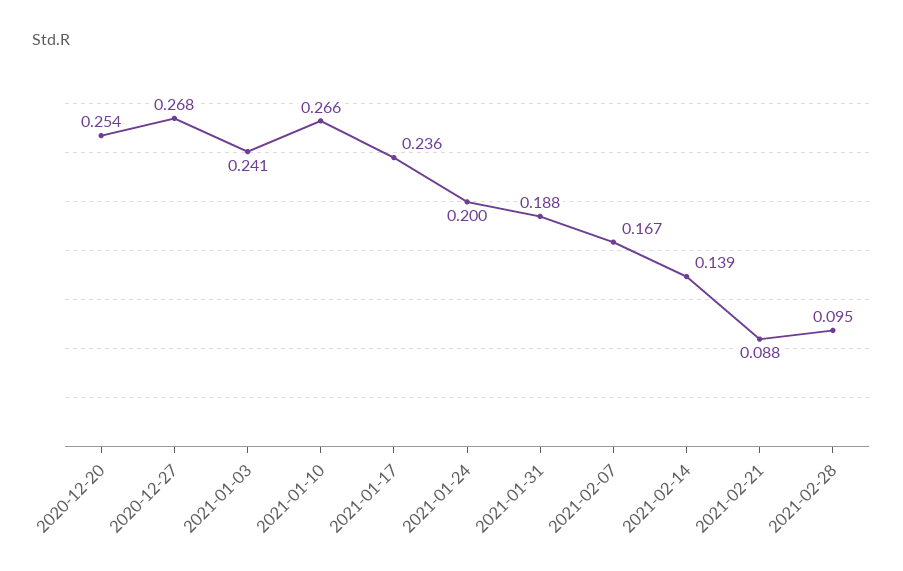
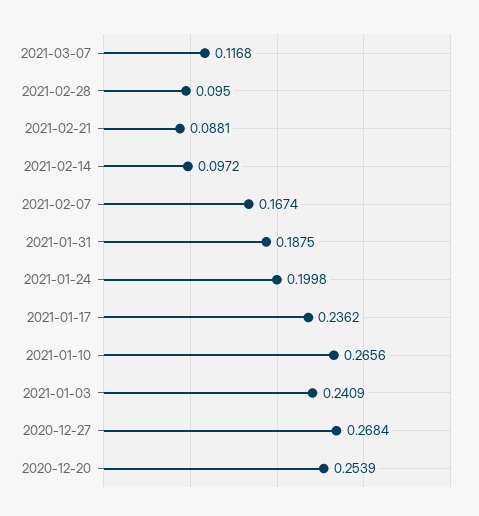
2021-02-14: 0.139 -> 0.0972
2021-03-07: none -> 0.1168

